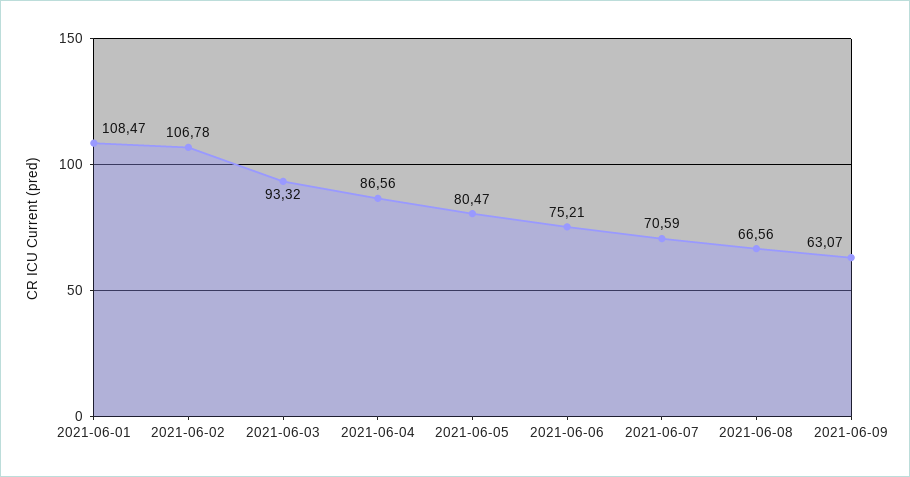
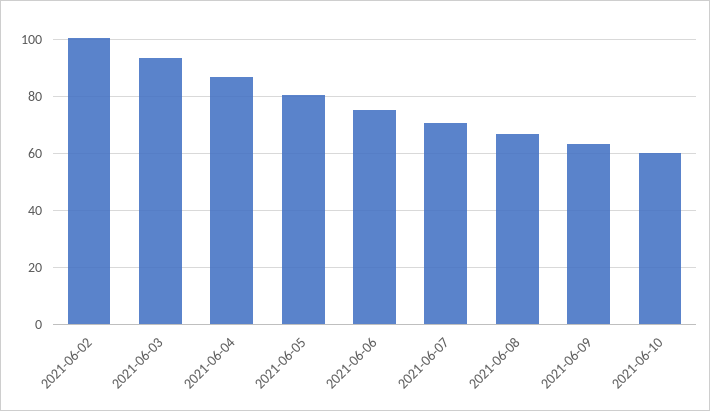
2021-06-01: 108.47 -> none
2021-06-02: 106.78 -> 100
2021-06-10: none -> 60

